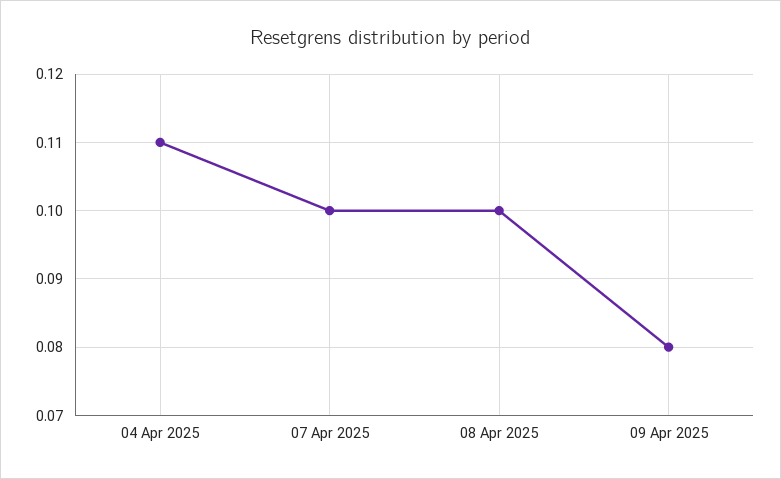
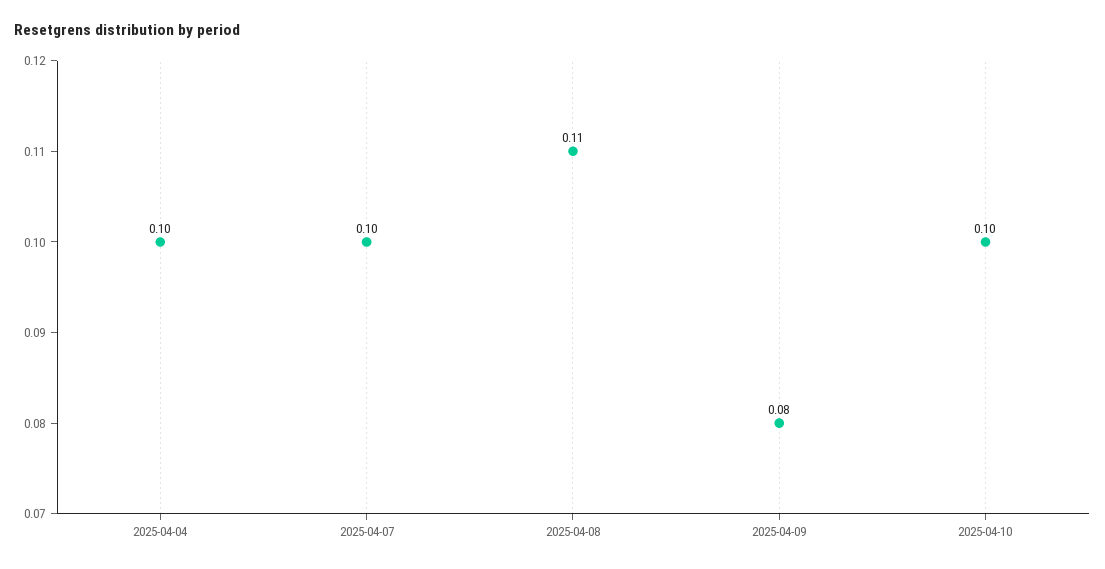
04 Apr 2025: 0.11 -> 0.1
08 Apr 2025: 0.1 -> 0.11
2025-04-10: none -> 0.1

